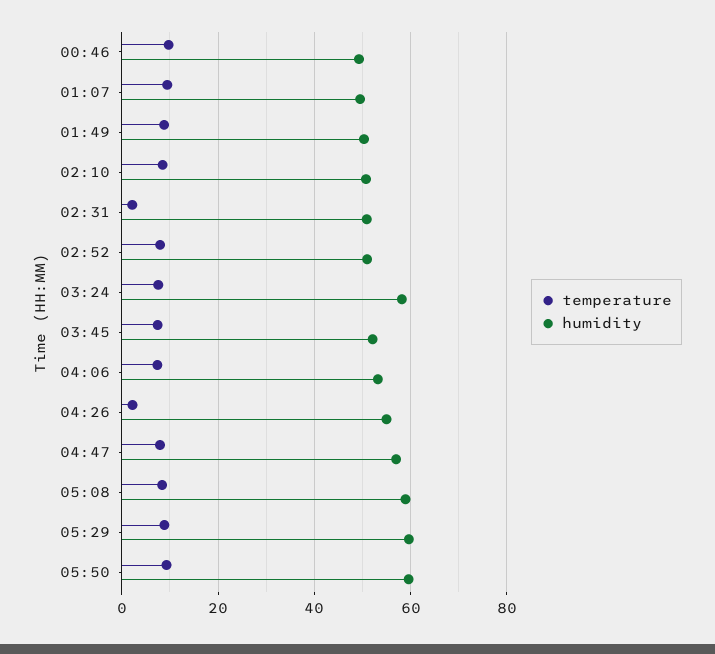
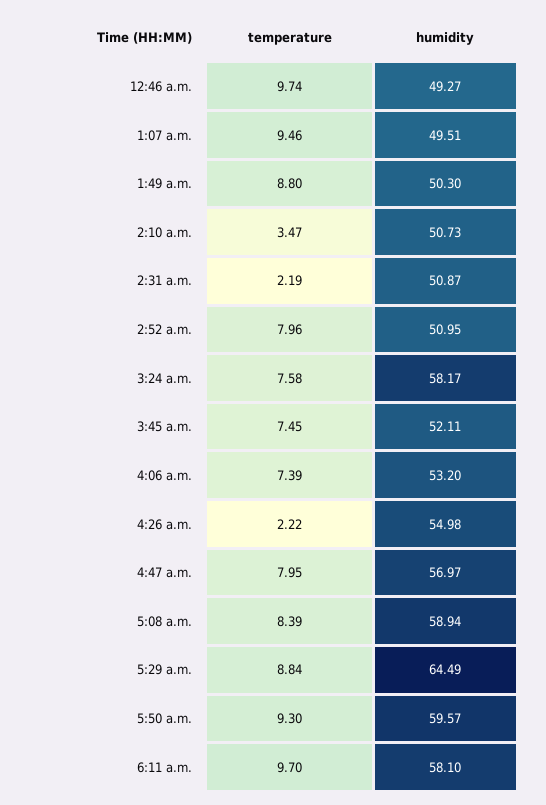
temperature, 02:10: 8 -> 3.47
humidity, 05:29: 60 -> 64.49
temperature, 6:11 a.m.: none -> 9.7
humidity, 6:11 a.m.: none -> 58.1

